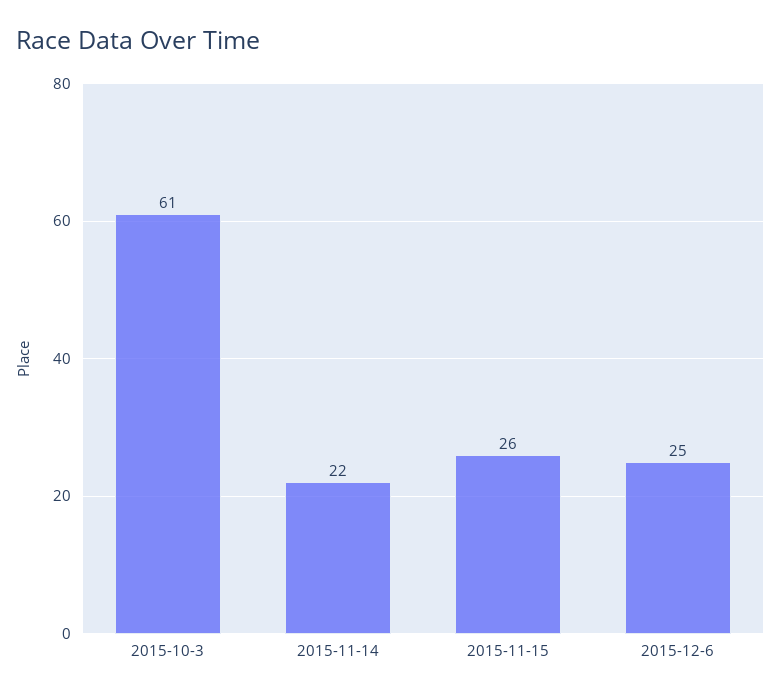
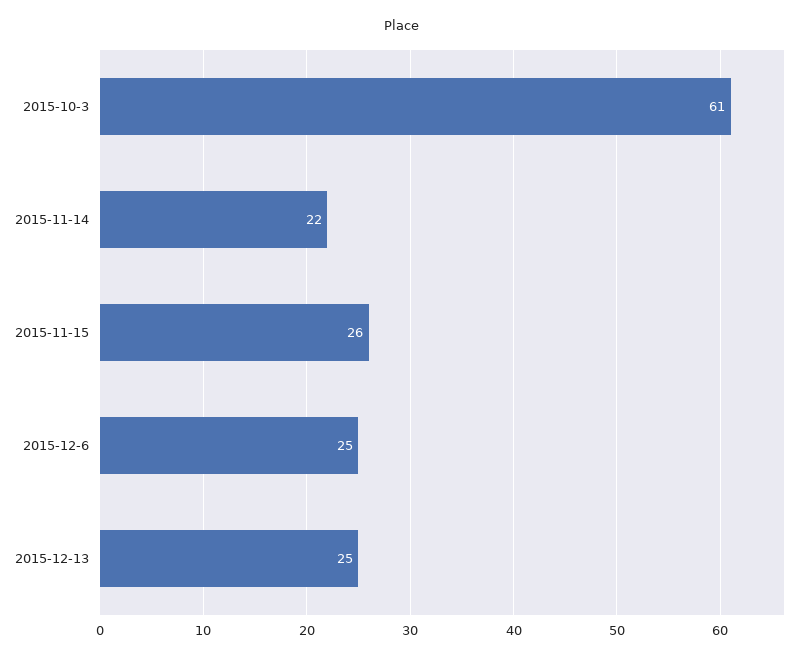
2015-12-13: none -> 25

